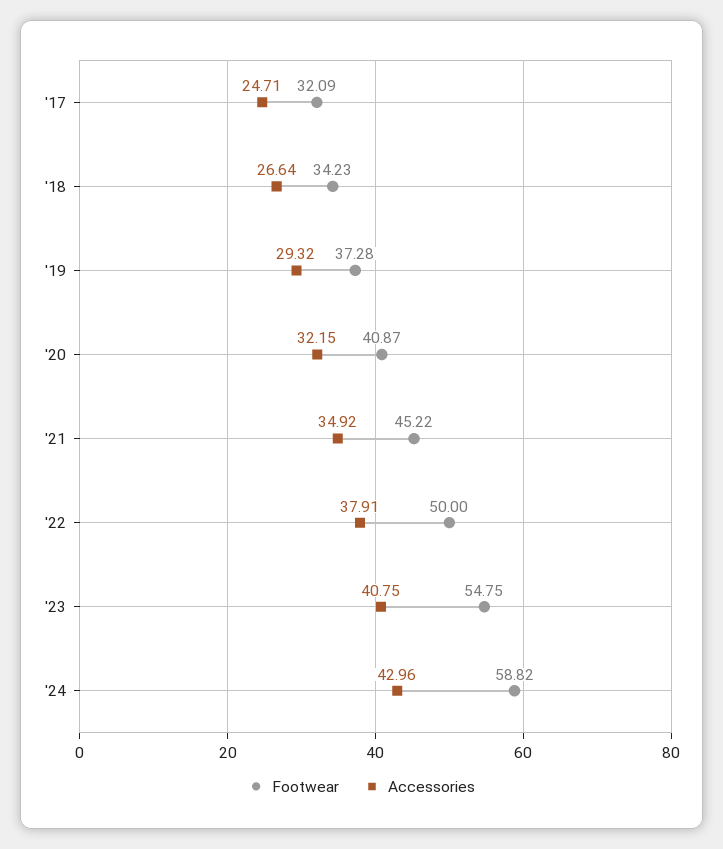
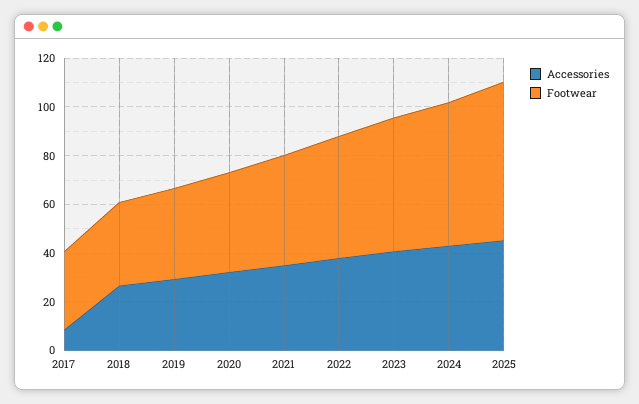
Accessories, '17: 24.71 -> 10
Accessories, 2025: none -> 45
Footwear, 2025: none -> 65

